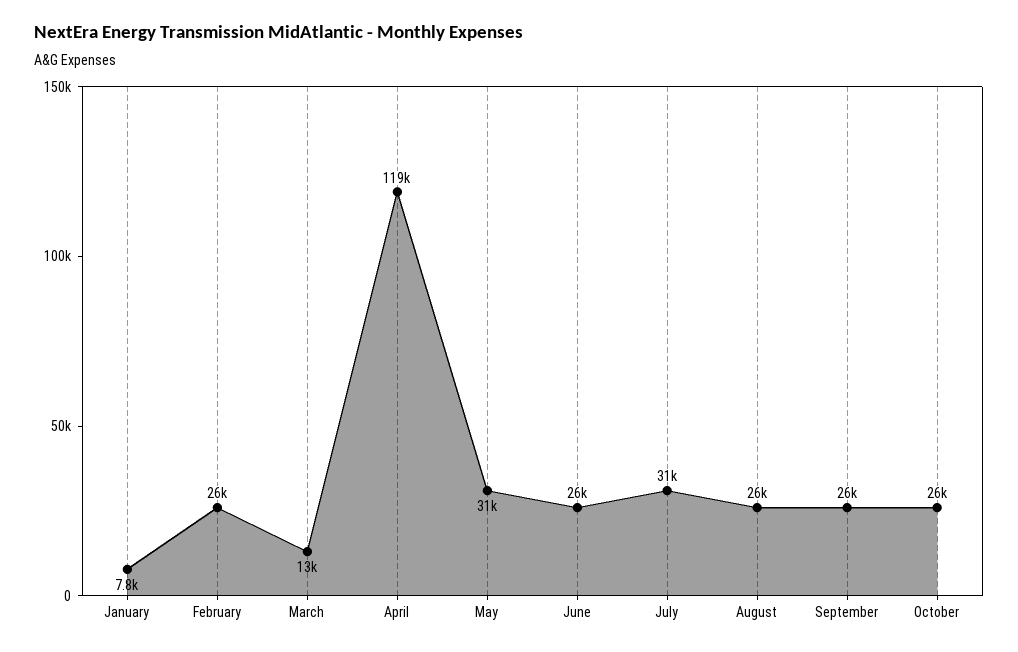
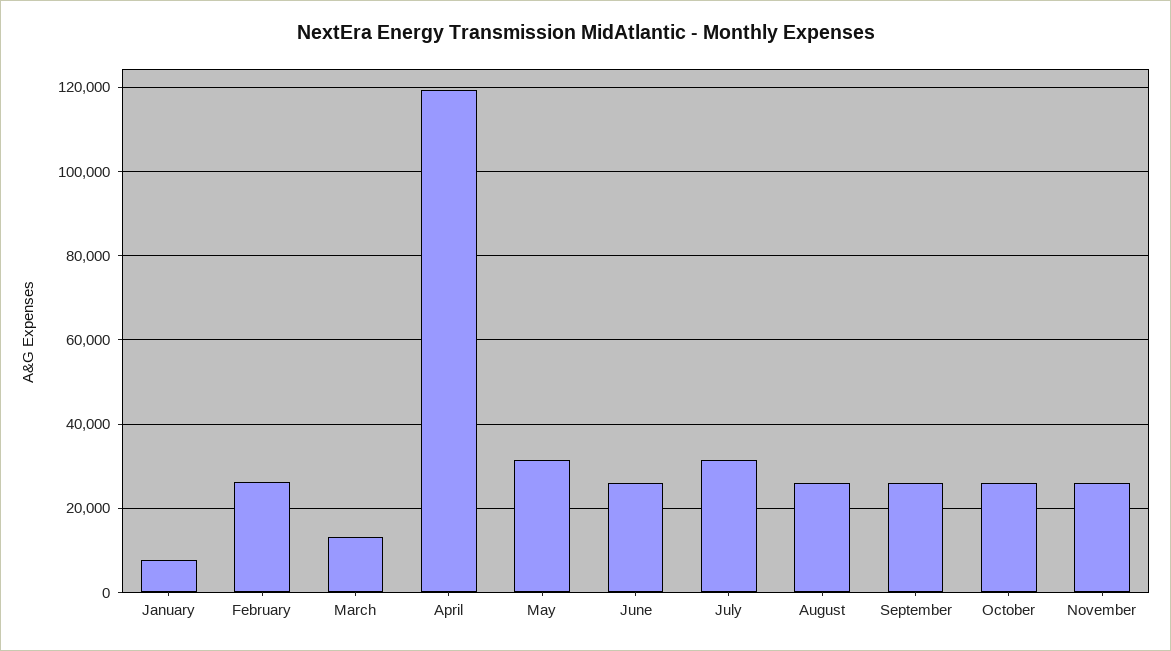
November: none -> 26000

